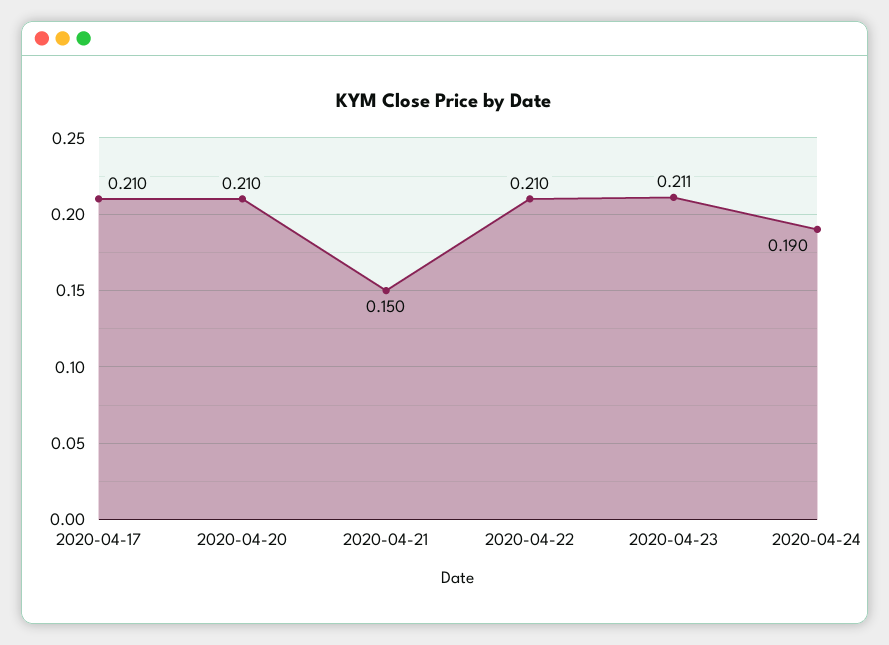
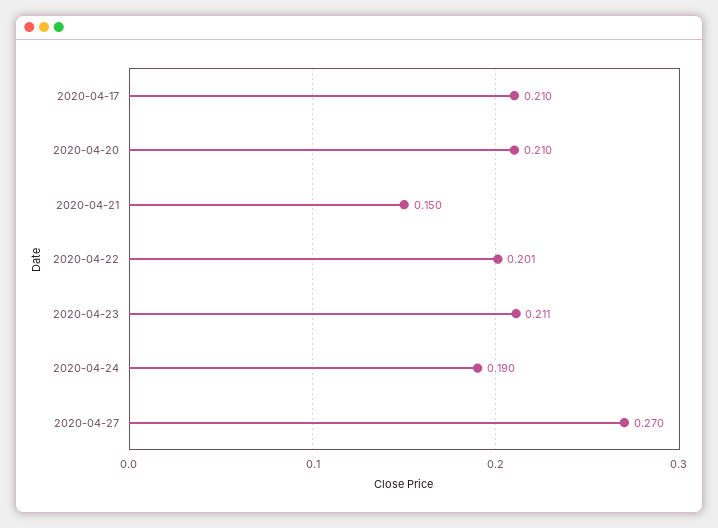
2020-04-22: 0.21 -> 0.201
2020-04-27: none -> 0.27

